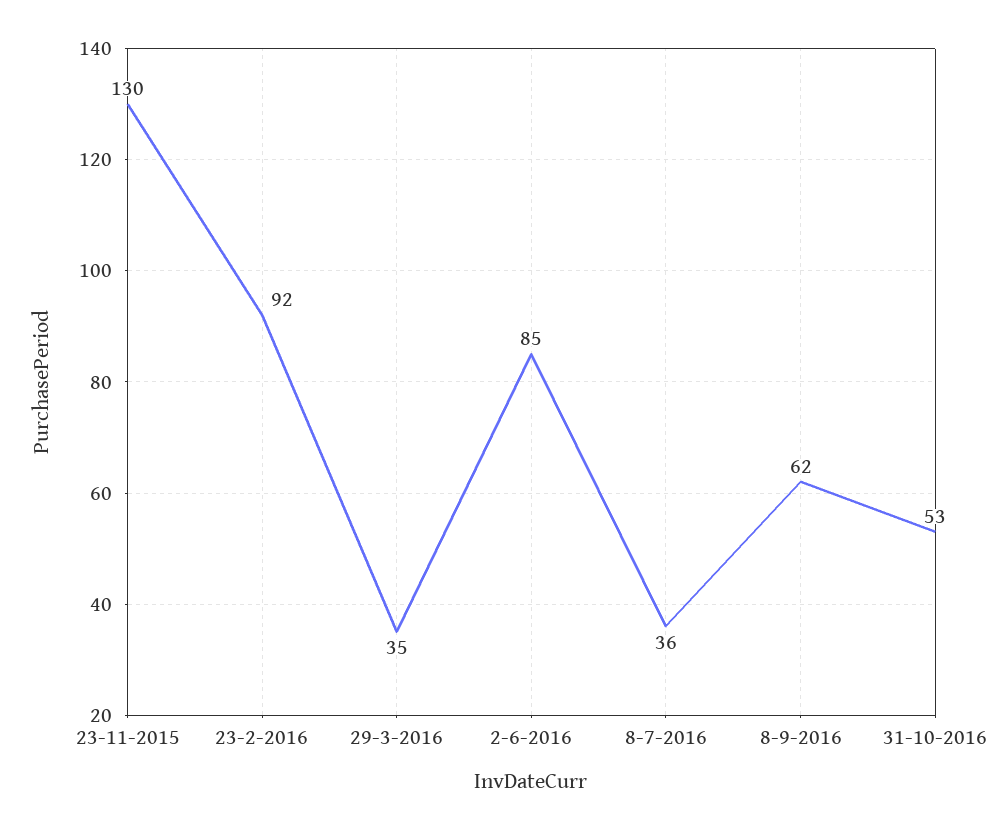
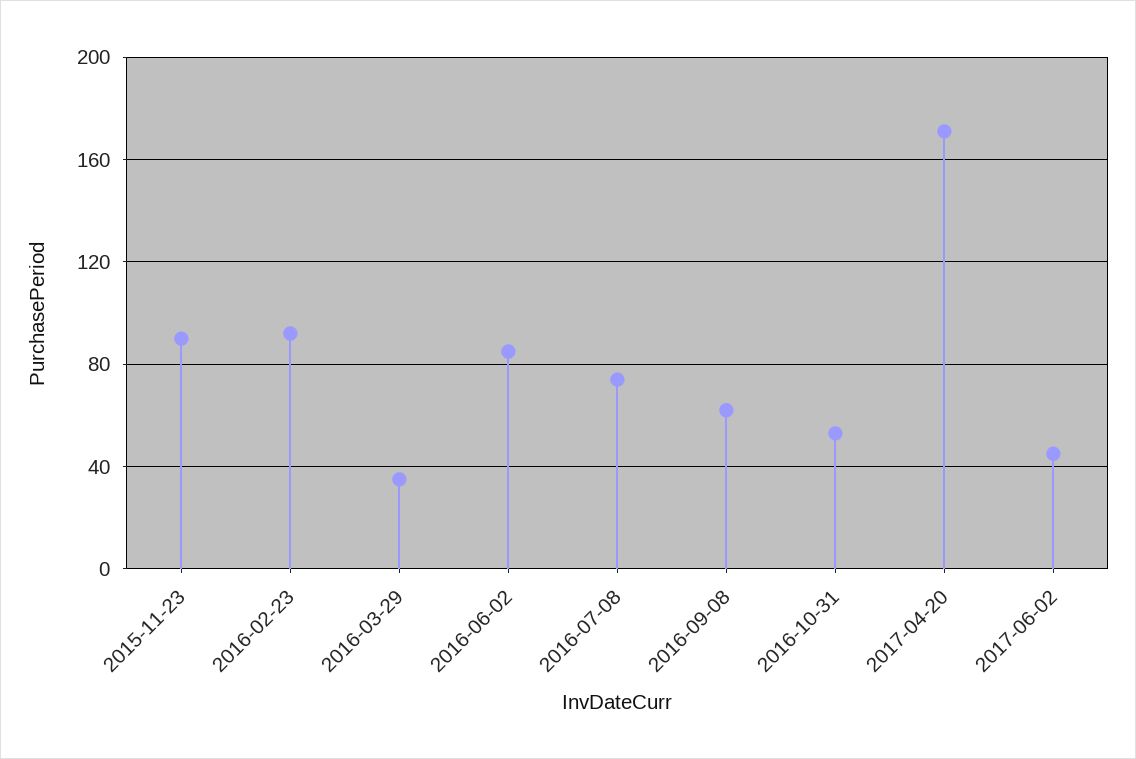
23-11-2015: 130 -> 90
8-7-2016: 36 -> 75
2017-04-20: none -> 170
2017-06-02: none -> 45

